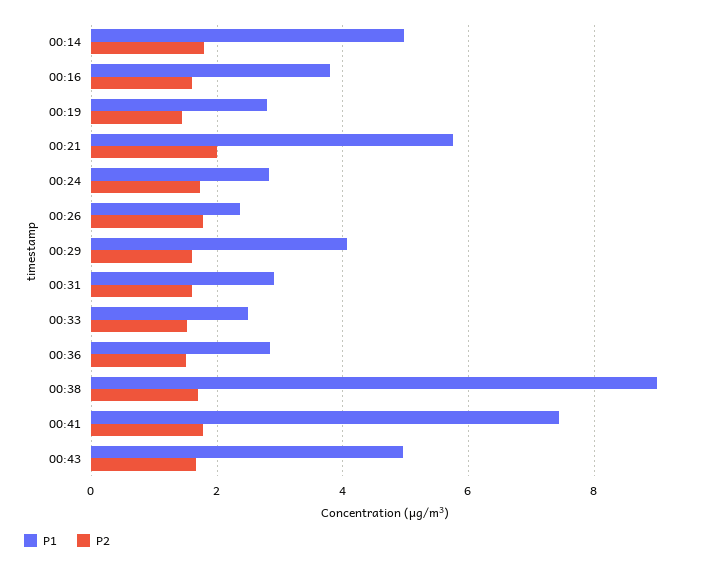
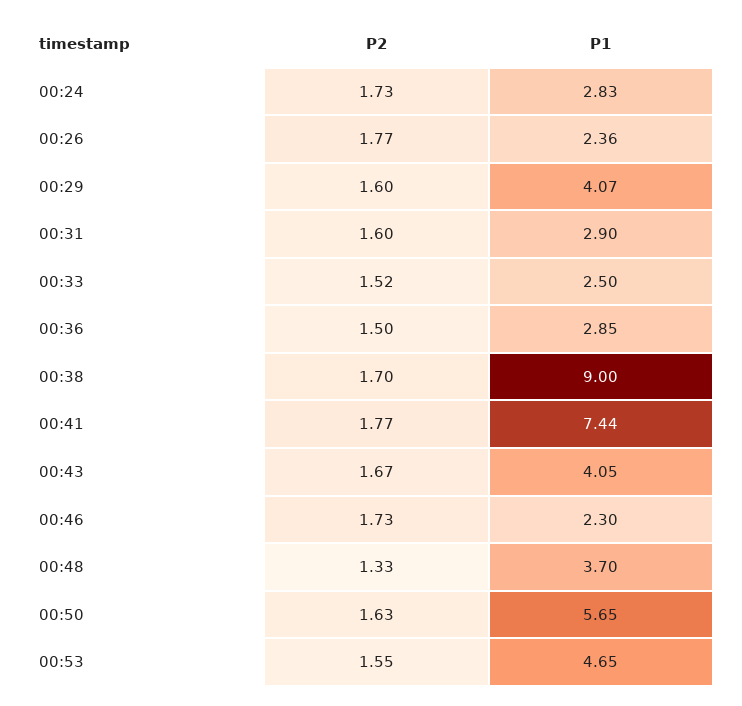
P1, 00:14: 5 -> none
P2, 00:14: 1.8 -> none
P1, 00:16: 3.8 -> none
P2, 00:16: 1.6 -> none
P1, 00:19: 2.8 -> none
P2, 00:19: 1.4 -> none
P1, 00:21: 5.8 -> none
P2, 00:21: 2 -> none
P1, 00:43: 5 -> 4.05
P2, 00:46: none -> 1.73
P1, 00:46: none -> 2.3
P2, 00:48: none -> 1.33
P1, 00:48: none -> 3.7
P2, 00:50: none -> 1.63
P1, 00:50: none -> 5.65
P2, 00:53: none -> 1.55
P1, 00:53: none -> 4.65

